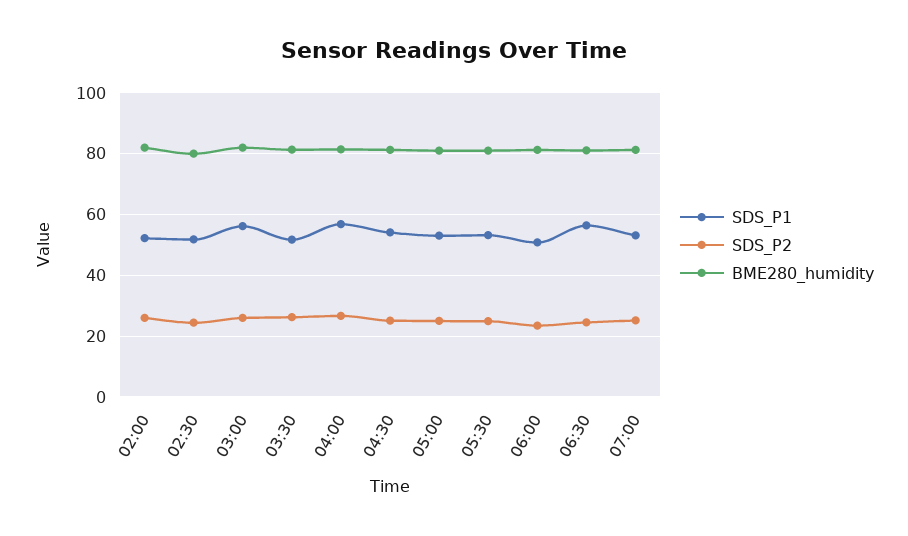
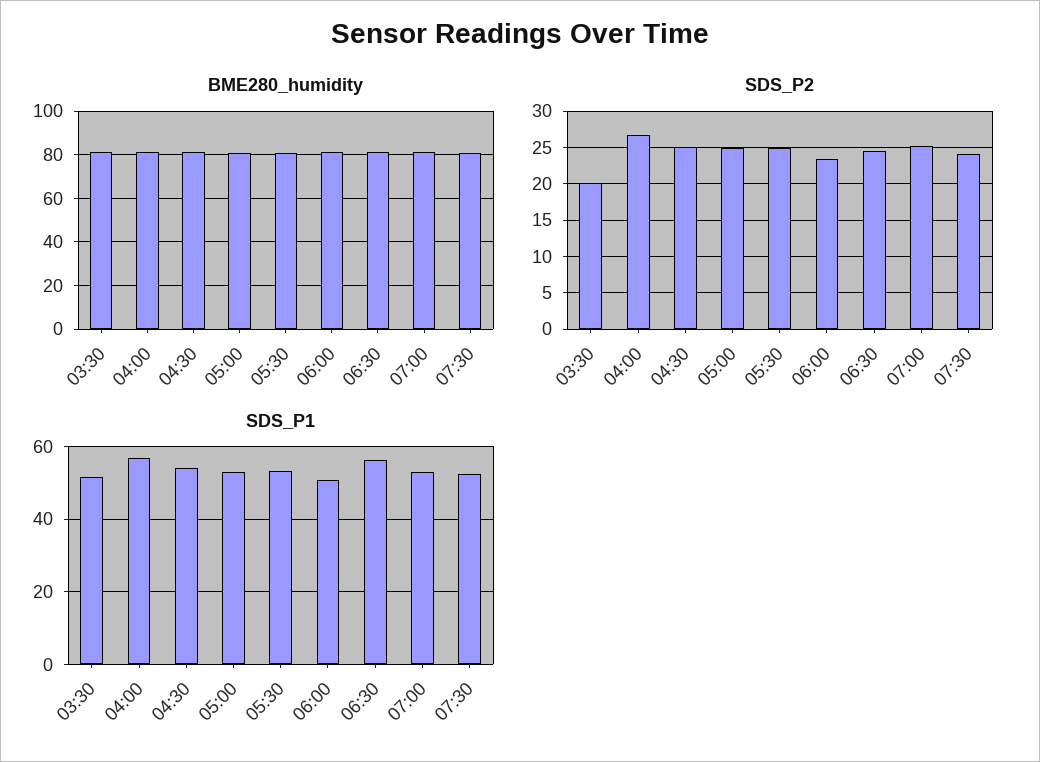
SDS_P1, 02:00: 52 -> none
SDS_P2, 02:00: 26 -> none
BME280_humidity, 02:00: 82 -> none
SDS_P1, 02:30: 52 -> none
SDS_P2, 02:30: 24 -> none
BME280_humidity, 02:30: 80 -> none
SDS_P1, 03:00: 56 -> none
SDS_P2, 03:00: 26 -> none
BME280_humidity, 03:00: 82 -> none
SDS_P2, 03:30: 26 -> 20
BME280_humidity, 07:30: none -> 80
SDS_P2, 07:30: none -> 24
SDS_P1, 07:30: none -> 52

